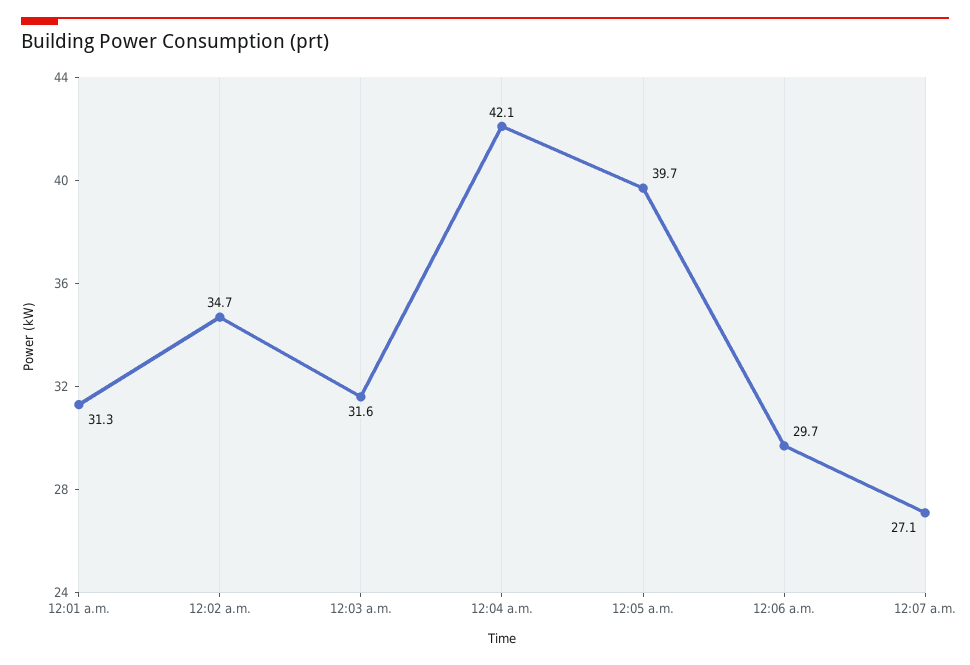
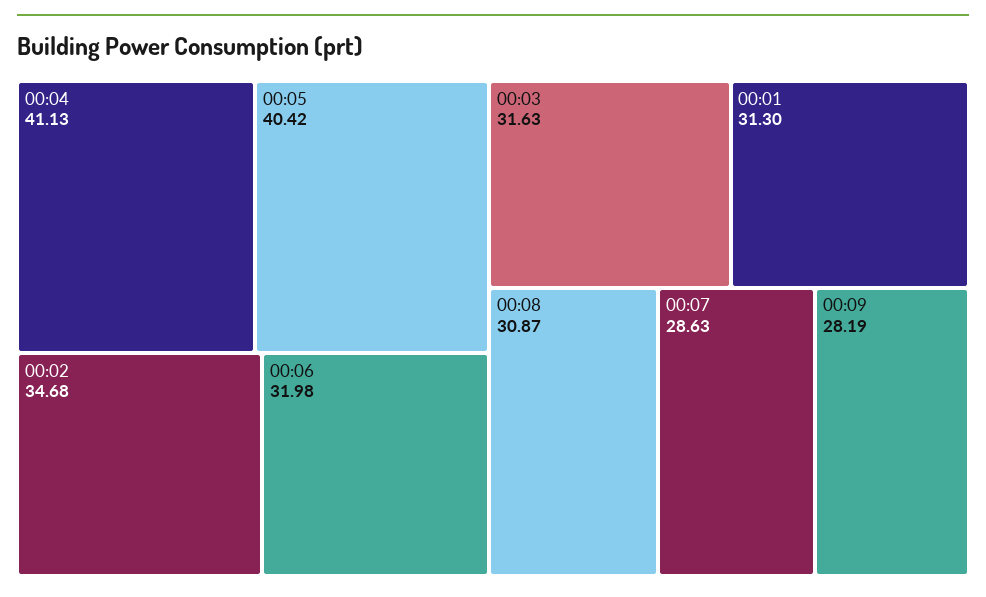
12:04 a.m.: 42.1 -> 41.13
12:05 a.m.: 39.7 -> 40.42
12:06 a.m.: 29.7 -> 31.98
12:07 a.m.: 27.1 -> 28.63
00:08: none -> 30.87
00:09: none -> 28.19

